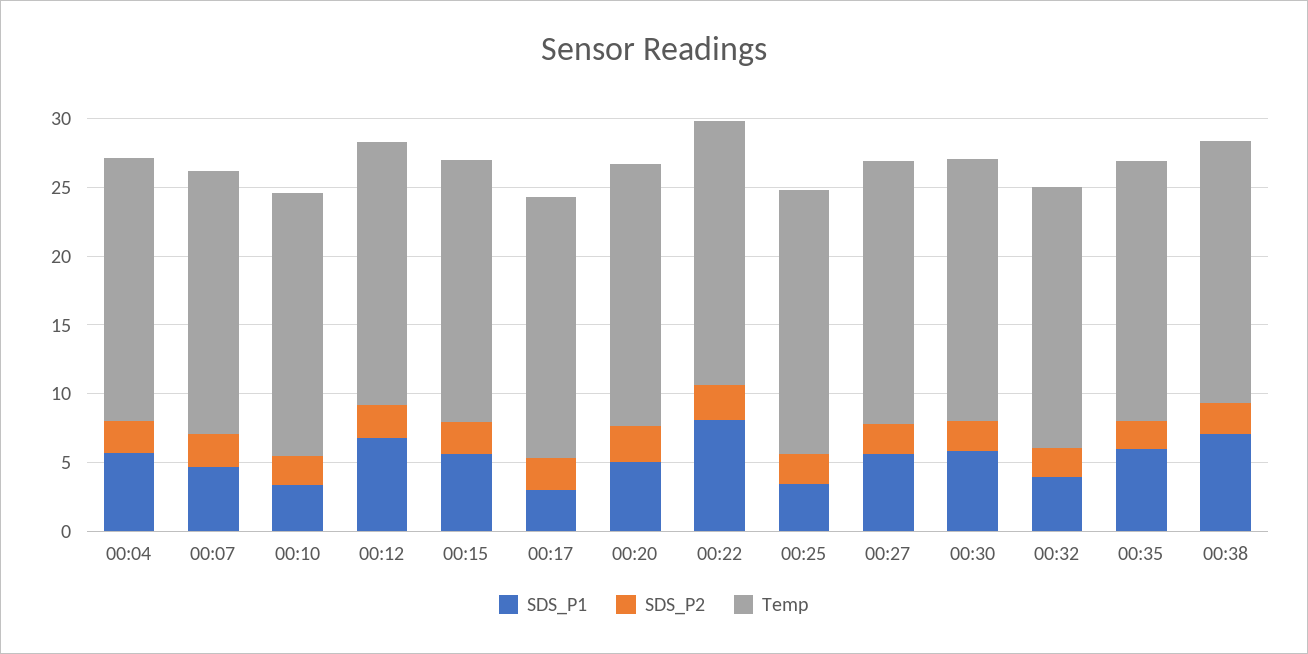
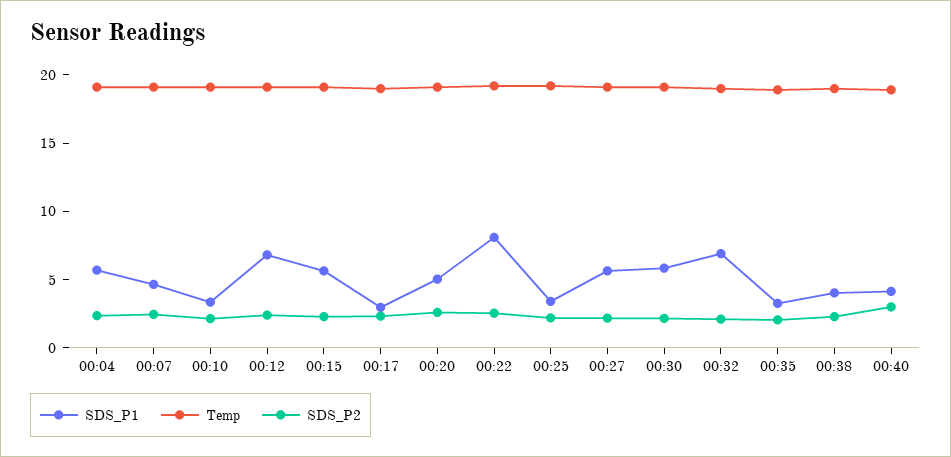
SDS_P1, 00:32: 4 -> 7
SDS_P1, 00:35: 6 -> 3
SDS_P1, 00:38: 7 -> 4
SDS_P1, 00:40: none -> 4
Temp, 00:40: none -> 19
SDS_P2, 00:40: none -> 3

